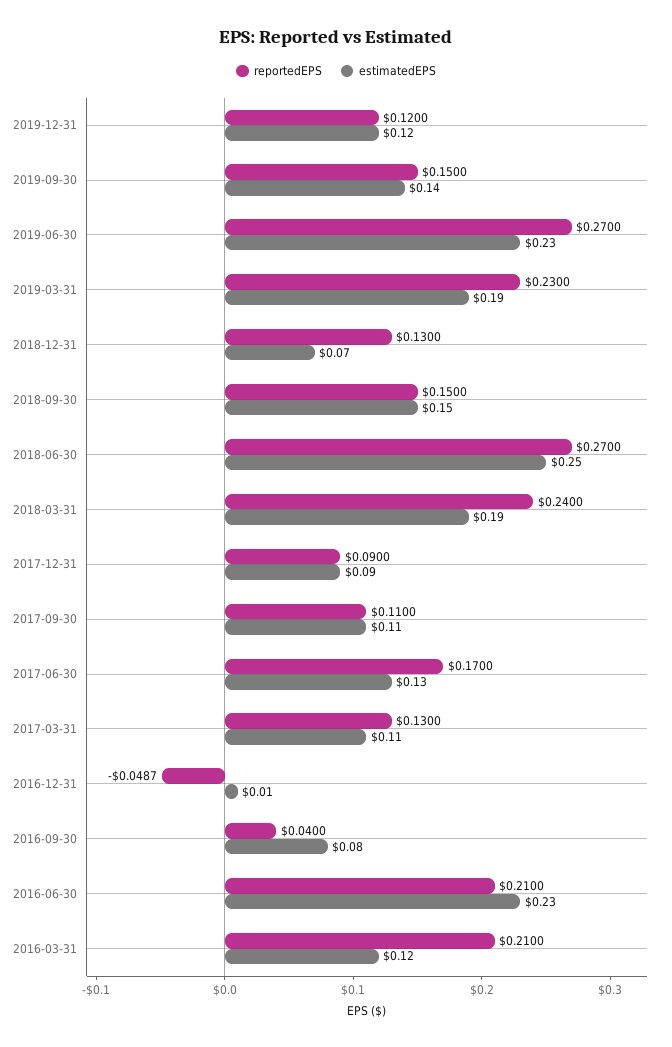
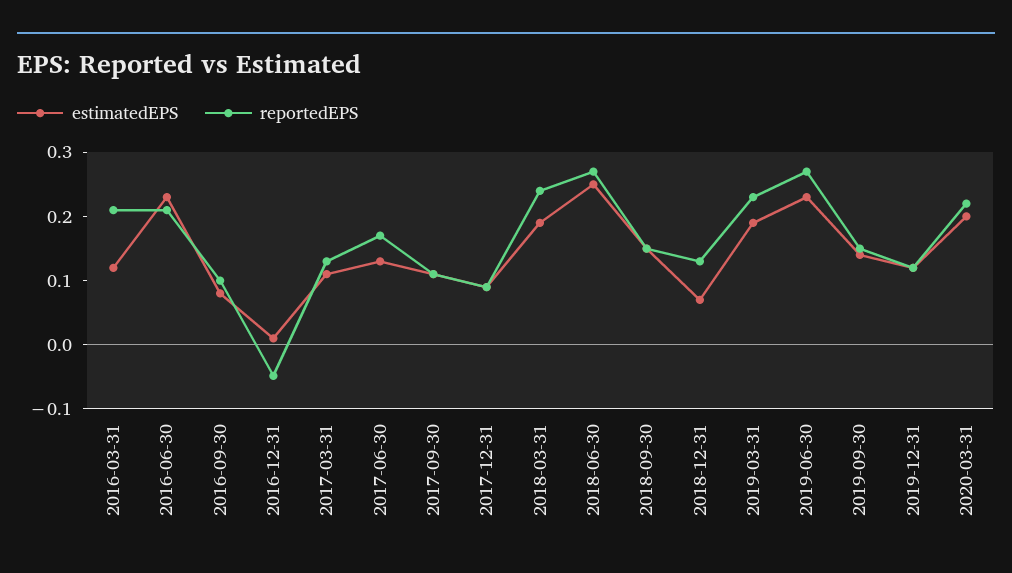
reportedEPS, 2016-09-30: 0.04 -> 0.1
estimatedEPS, 2020-03-31: none -> 0.2
reportedEPS, 2020-03-31: none -> 0.22

